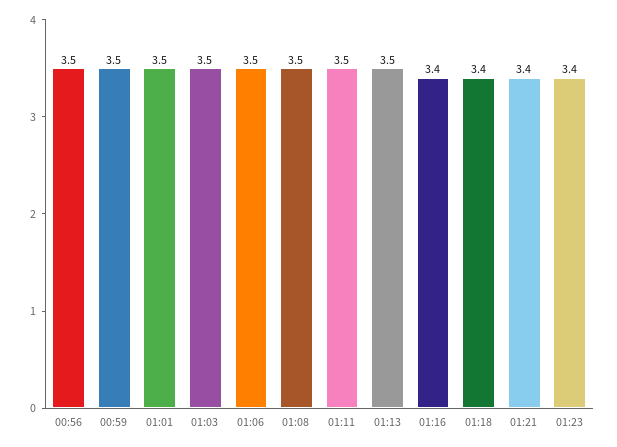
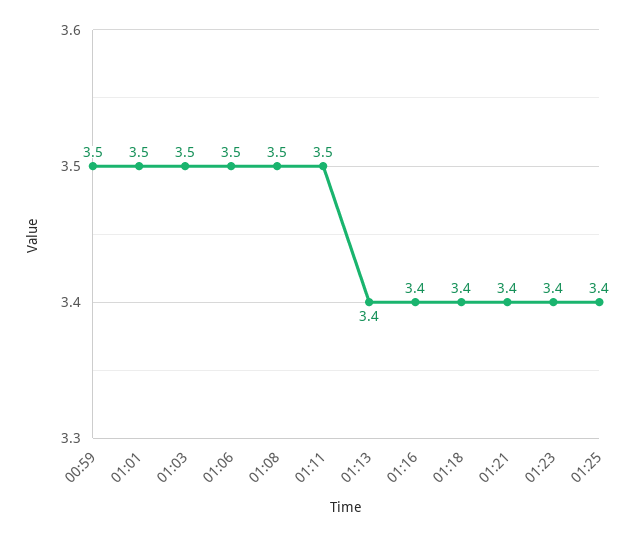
00:56: 3.5 -> none
01:13: 3.5 -> 3.4
01:25: none -> 3.4

